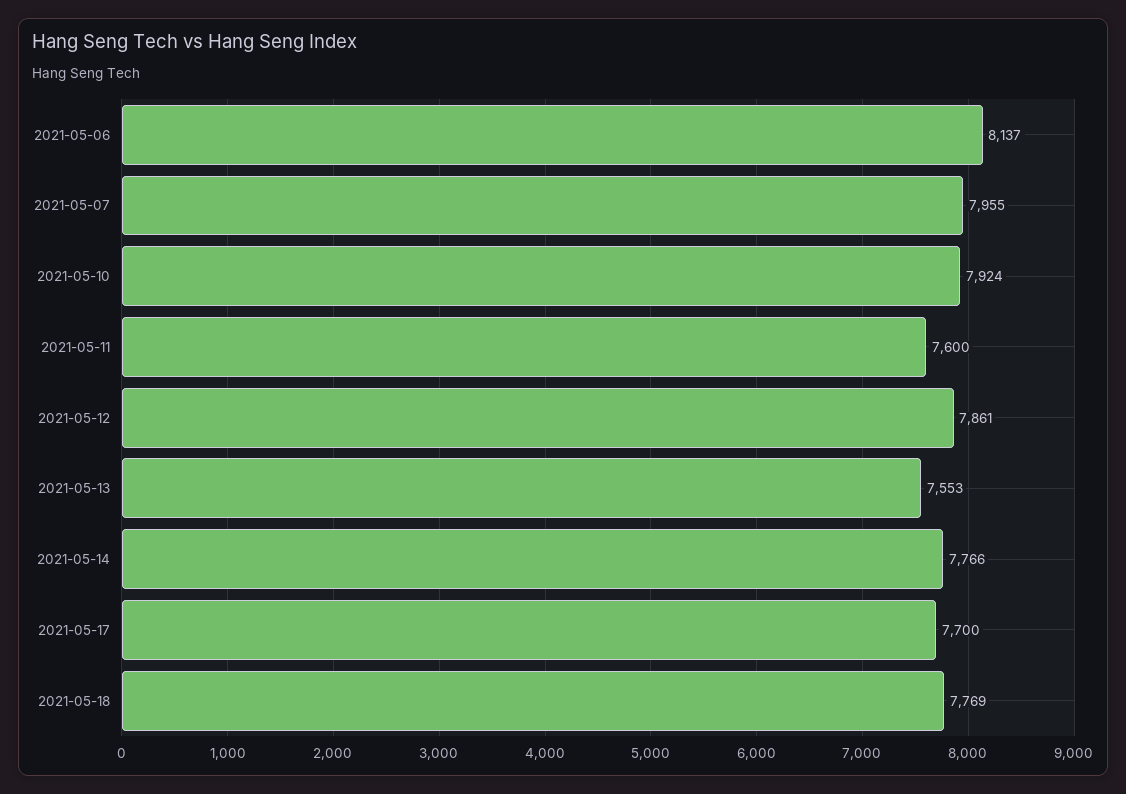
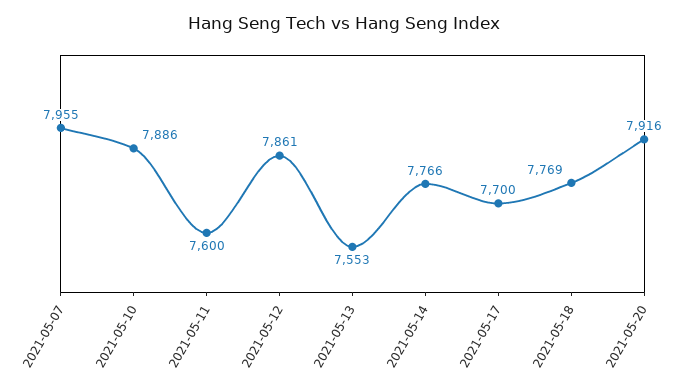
2021-05-06: 8137 -> none
2021-05-10: 7924 -> 7886
2021-05-20: none -> 7916

